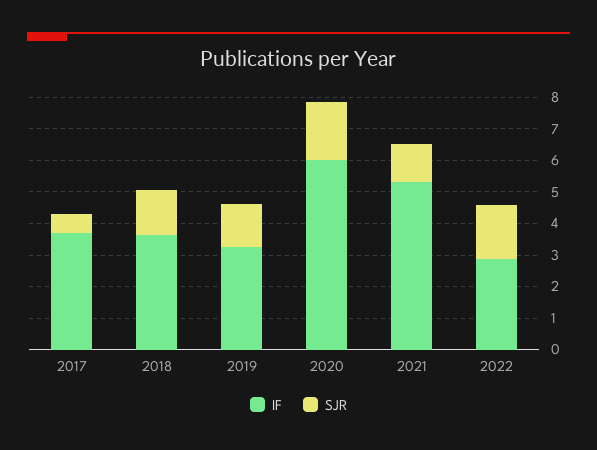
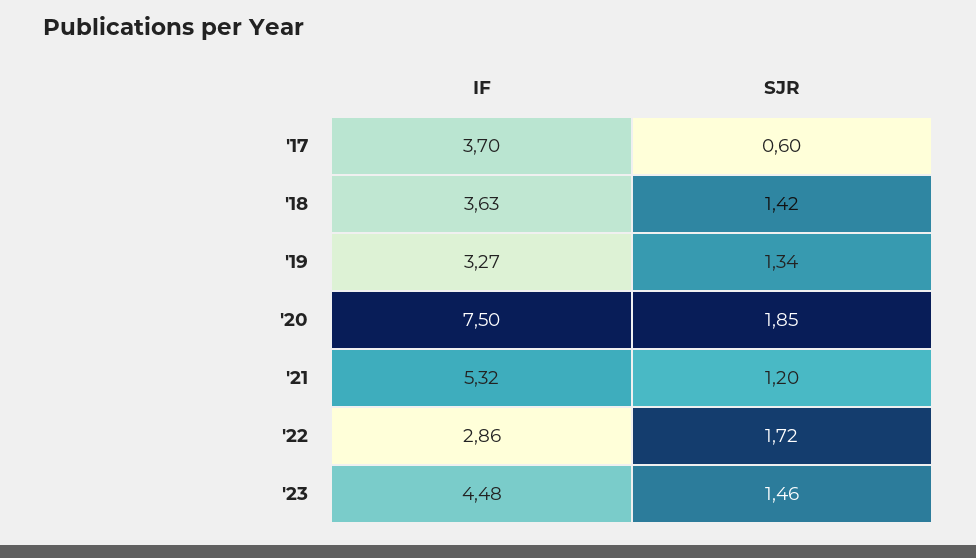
IF, 2020: 6 -> 7.5
IF, '23: none -> 4.48
SJR, '23: none -> 1.46

